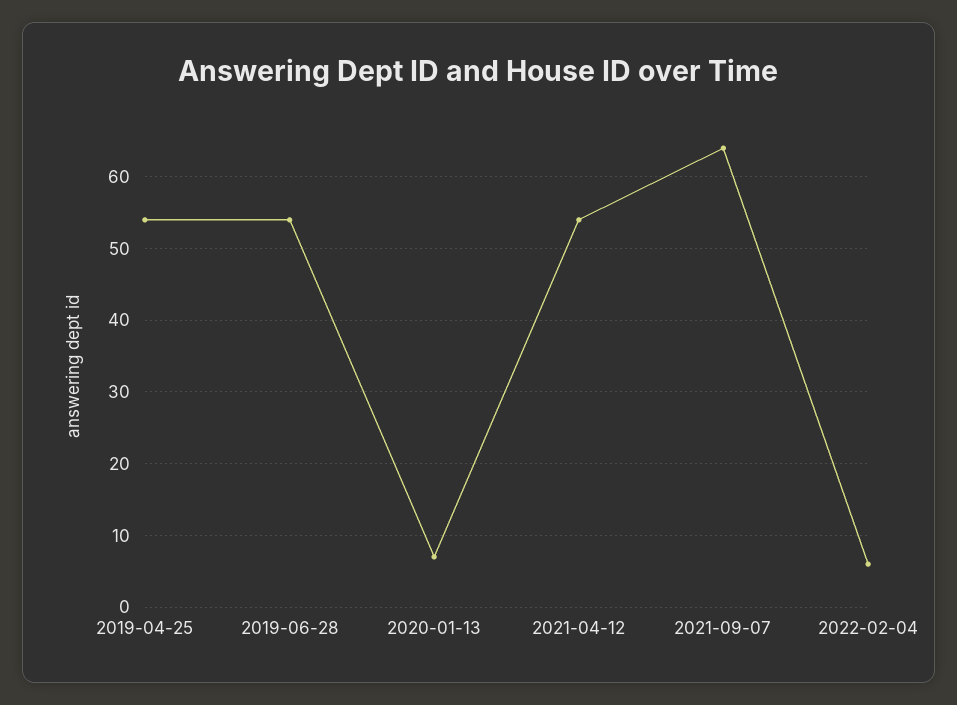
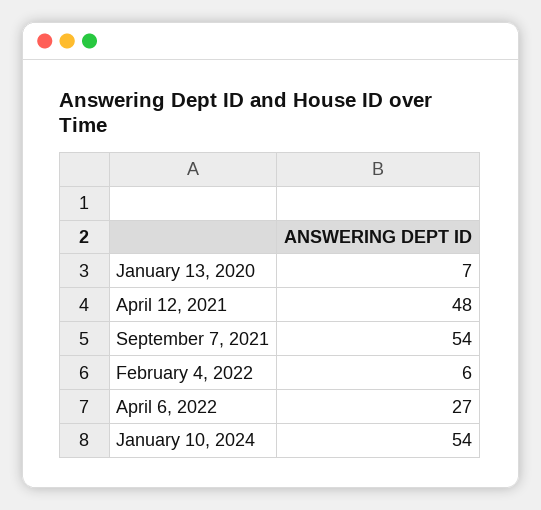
2019-04-25: 54 -> none
2019-06-28: 54 -> none
2021-04-12: 54 -> 48
2021-09-07: 64 -> 54
April 6, 2022: none -> 27
January 10, 2024: none -> 54

